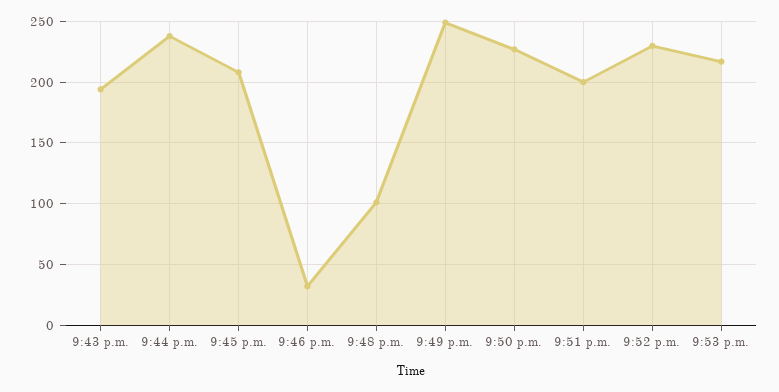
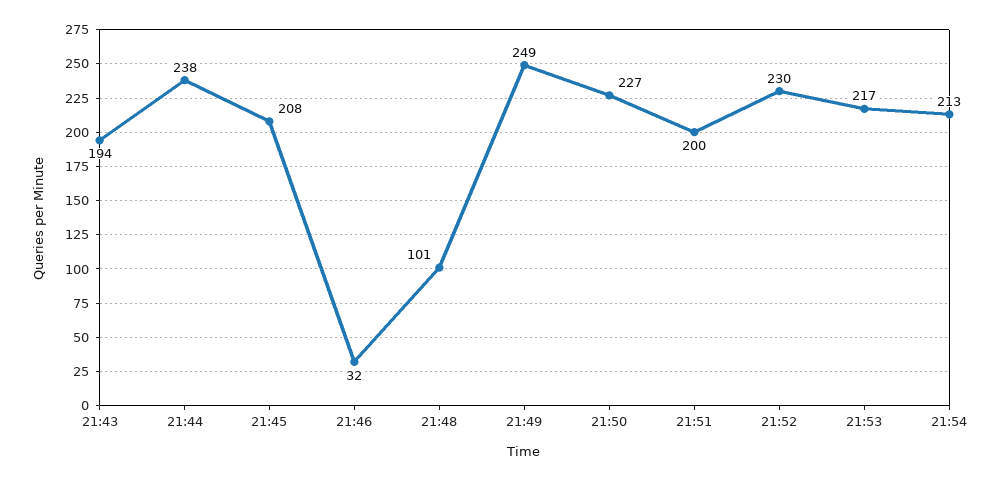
21:54: none -> 213

